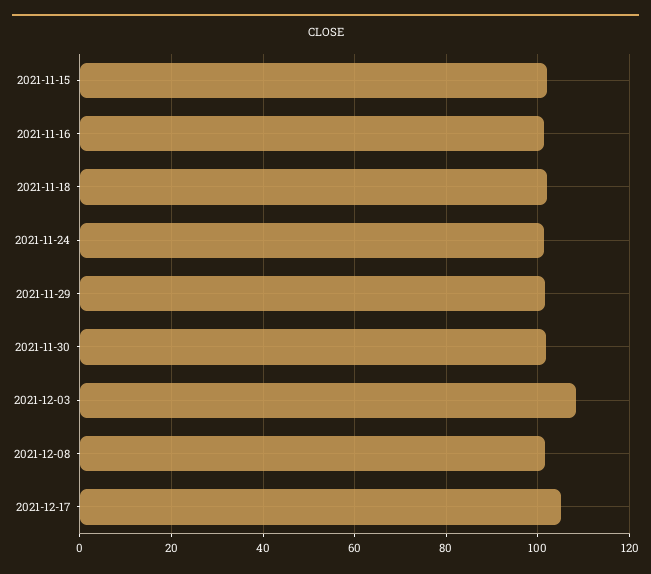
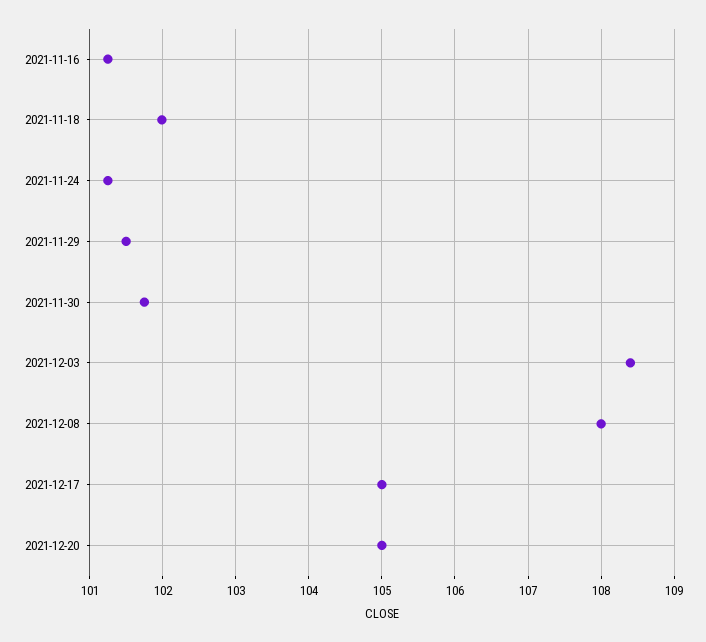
2021-11-15: 102 -> none
2021-12-08: 102 -> 108
2021-12-20: none -> 105

